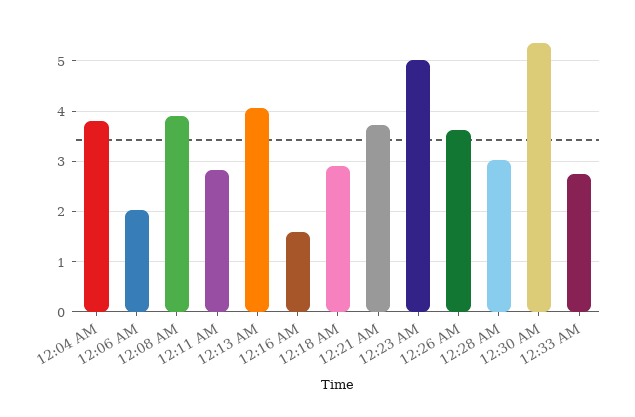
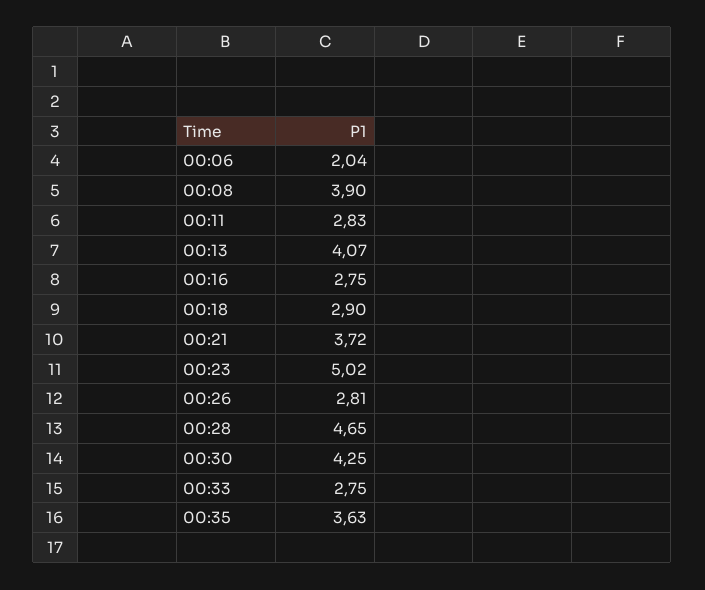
12:04 AM: 3.8 -> none
12:16 AM: 1.6 -> 2.75
12:26 AM: 3.6 -> 2.81
12:28 AM: 3 -> 4.65
12:30 AM: 5.4 -> 4.25
00:35: none -> 3.63

